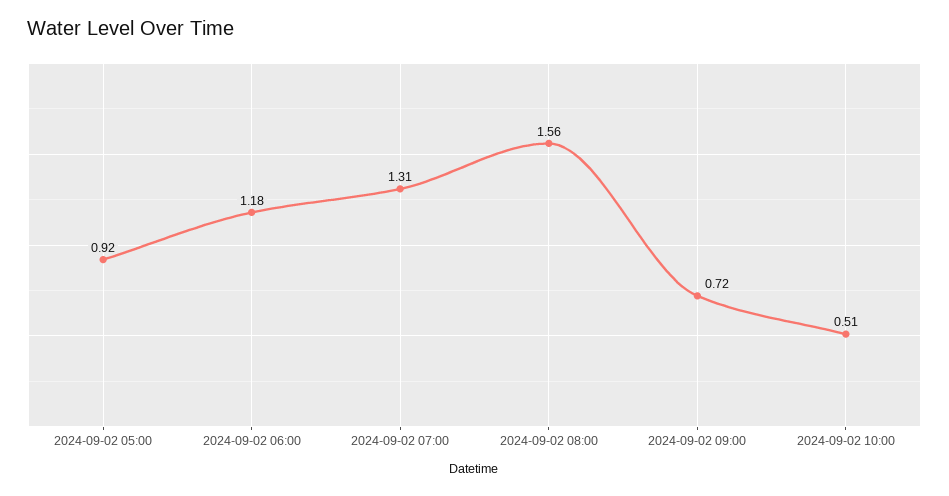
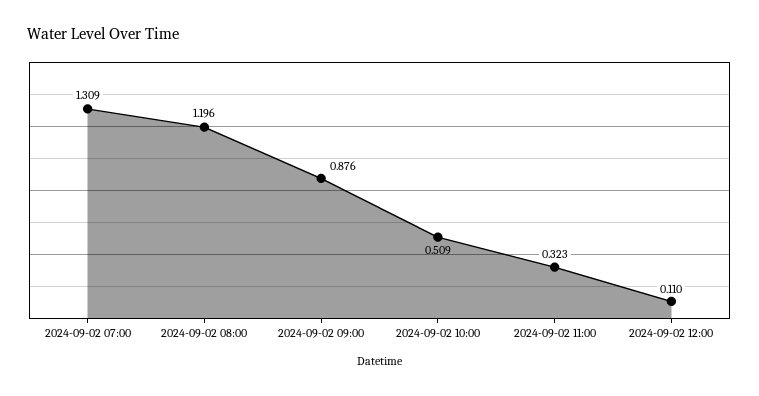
2024-09-02 05:00: 0.92 -> none
2024-09-02 06:00: 1.18 -> none
2024-09-02 08:00: 1.56 -> 1.196
2024-09-02 09:00: 0.72 -> 0.876
2024-09-02 11:00: none -> 0.323
2024-09-02 12:00: none -> 0.11

